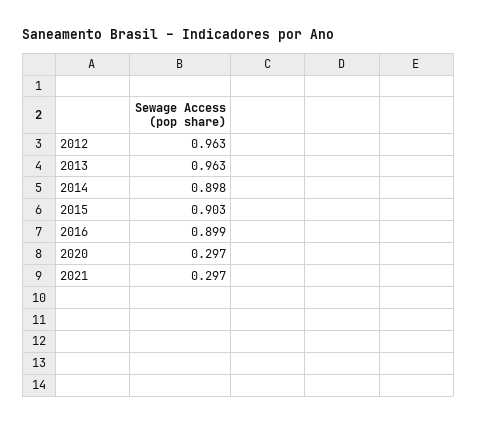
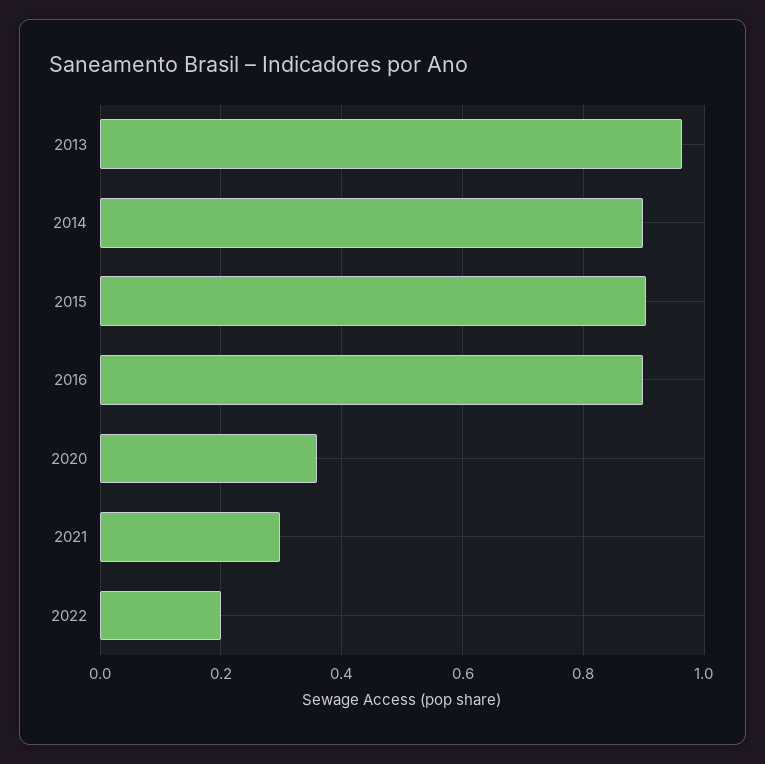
2012: 0.963 -> none
2020: 0.297 -> 0.36
2022: none -> 0.2

